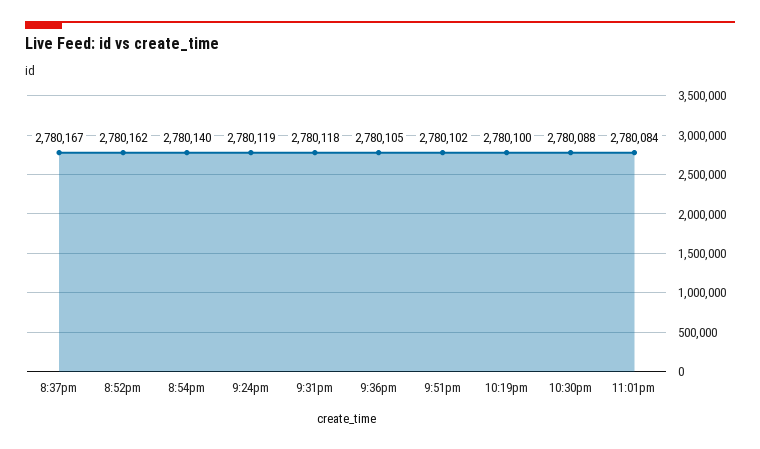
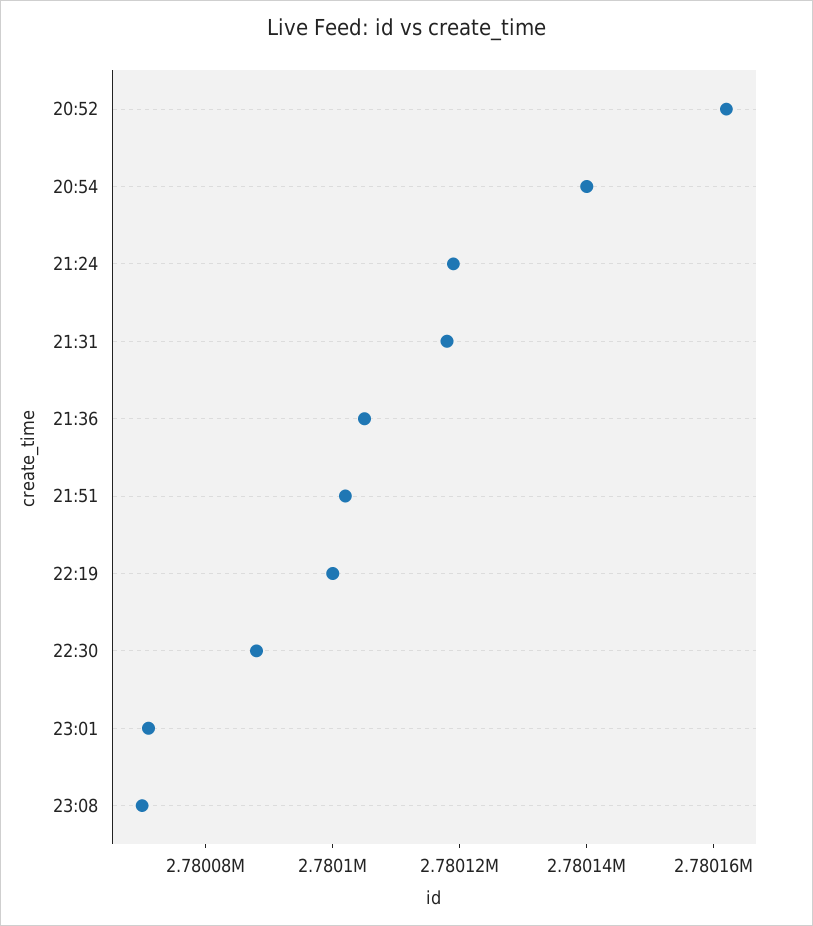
8:37pm: 2780167 -> none
11:01pm: 2780084 -> 2780070
23:08: none -> 2780070

